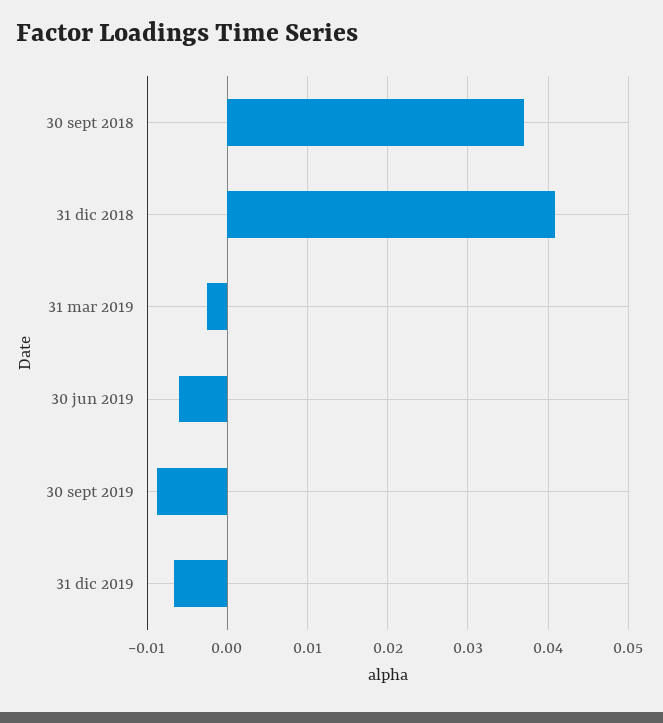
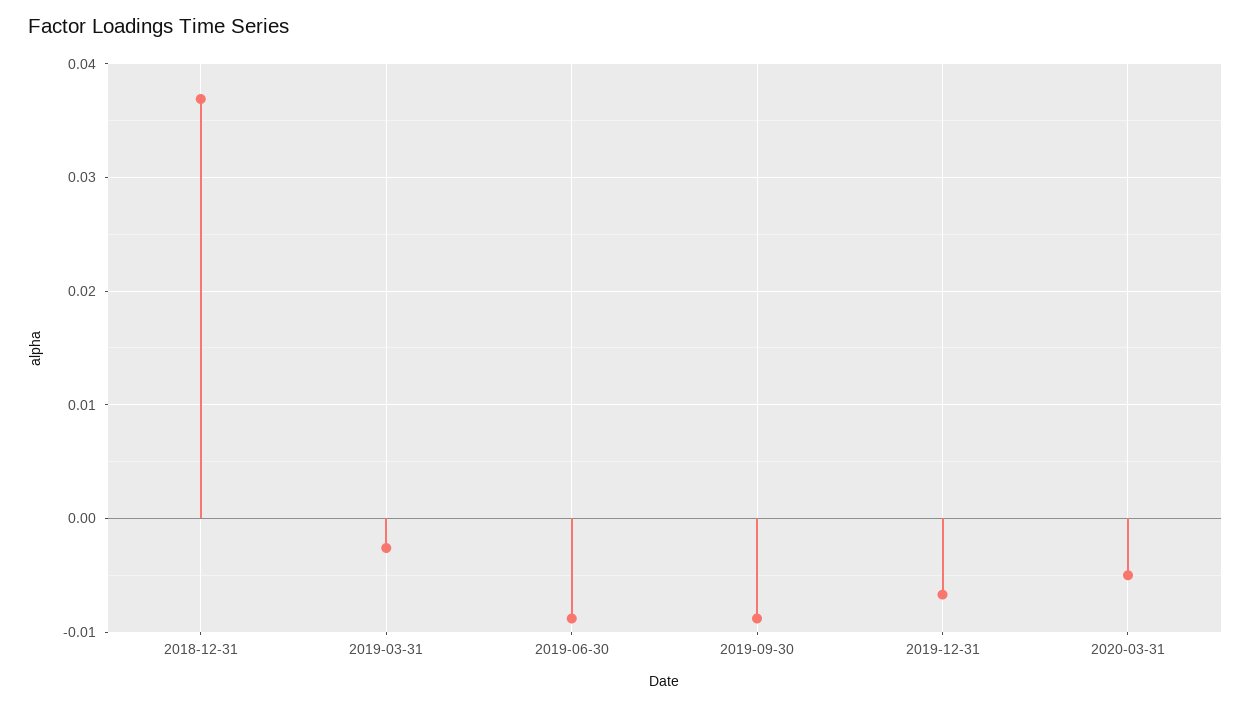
30 sept 2018: 0.037 -> none
31 dic 2018: 0.041 -> 0.037
30 jun 2019: -0.006 -> -0.009
2020-03-31: none -> -0.005

